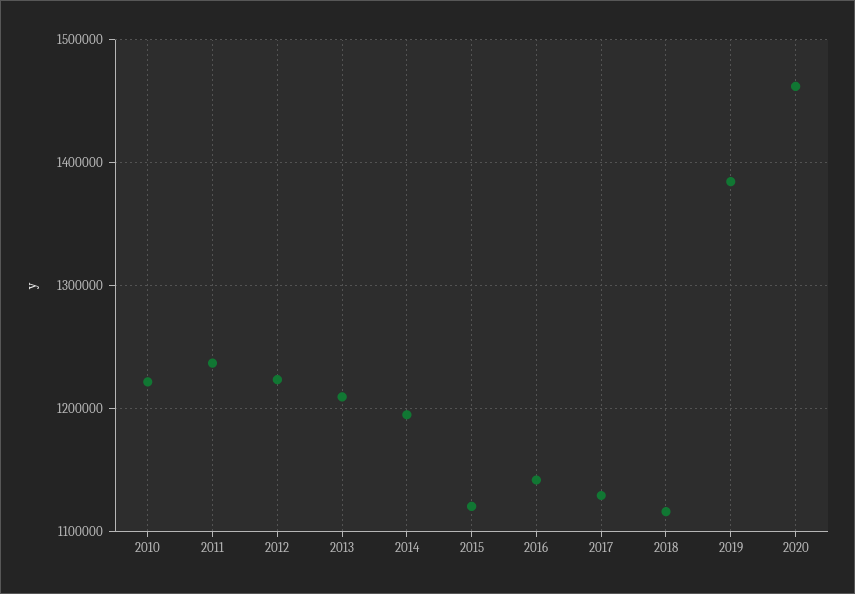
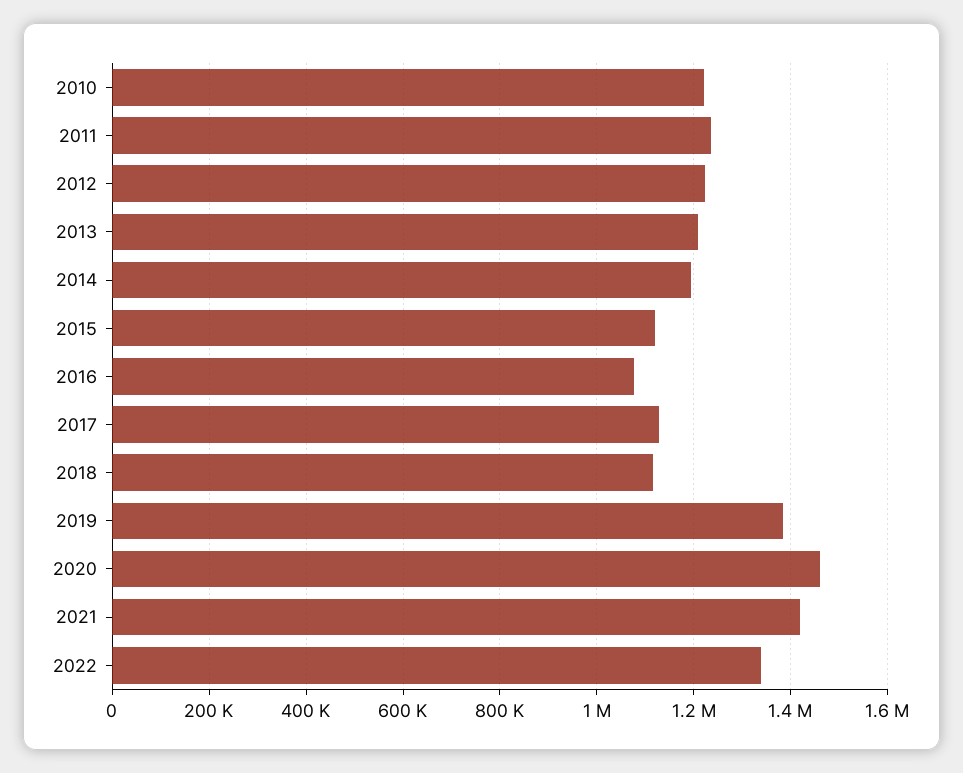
2016: 1140000 -> 1080000
2021: none -> 1420000
2022: none -> 1340000

